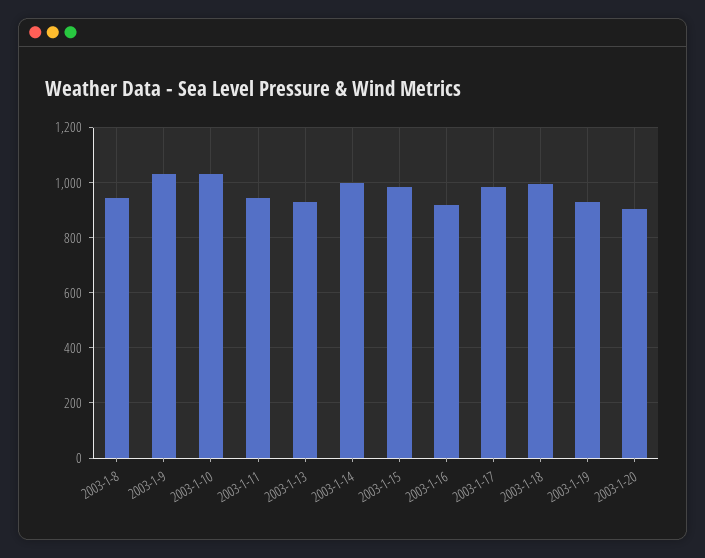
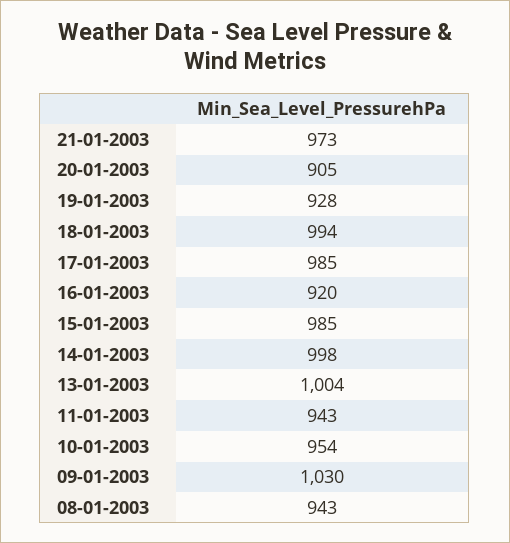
2003-1-10: 1025 -> 954
2003-1-13: 925 -> 1004
21-01-2003: none -> 973

